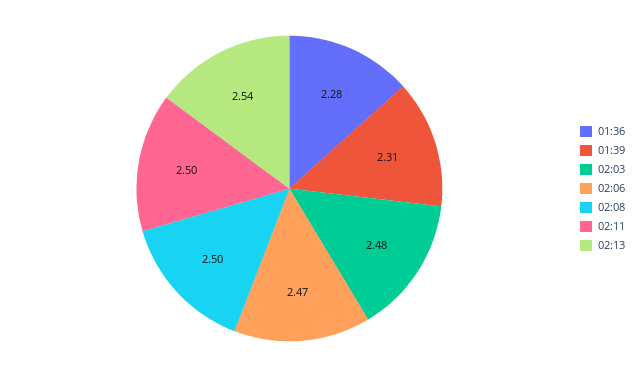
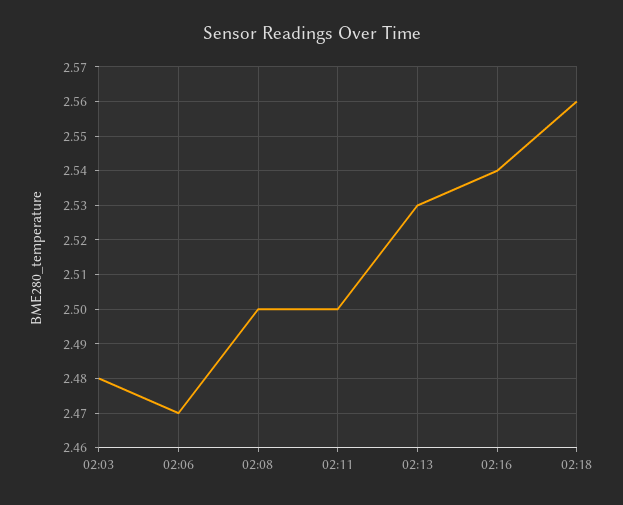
01:36: 2.28 -> none
01:39: 2.31 -> none
02:13: 2.54 -> 2.53
02:16: none -> 2.54
02:18: none -> 2.56

